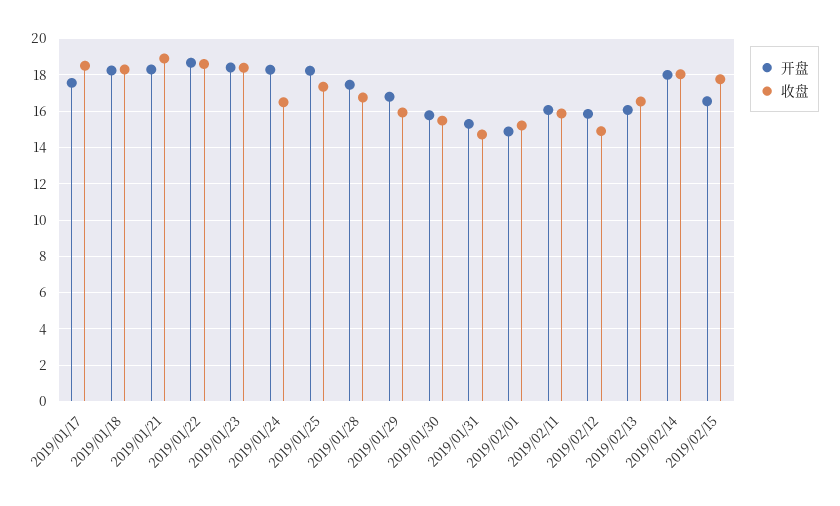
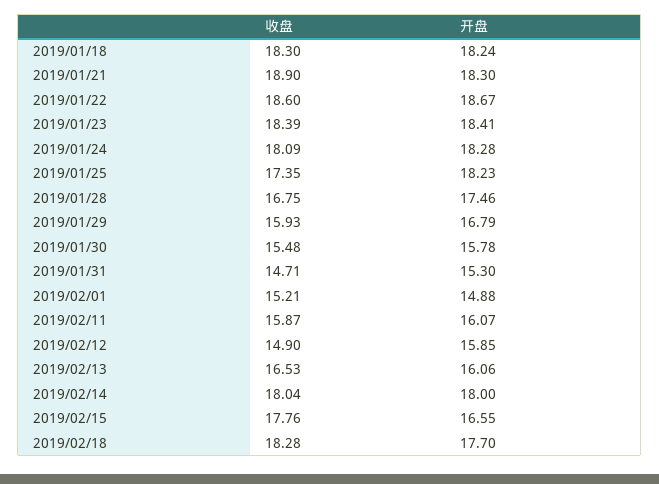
开盘, 2019/01/17: 17.5 -> none
收盘, 2019/01/17: 18.5 -> none
收盘, 2019/01/24: 16.5 -> 18.09
收盘, 2019/02/18: none -> 18.28
开盘, 2019/02/18: none -> 17.7

